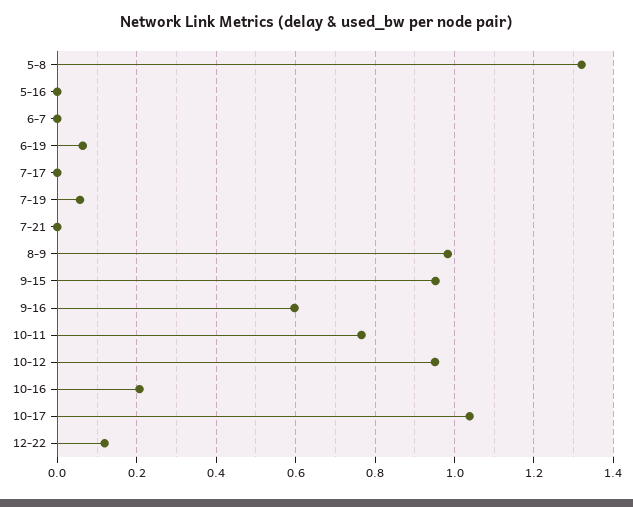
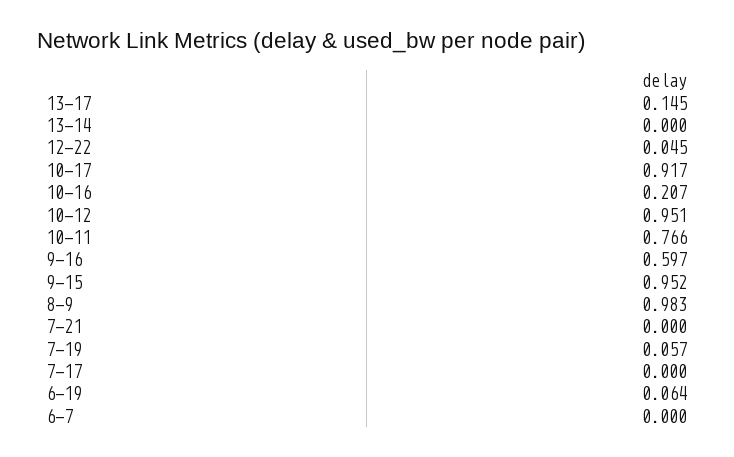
5-8: 1.32 -> none
5-16: 0 -> none
10-17: 1.04 -> 0.917
12-22: 0.12 -> 0.045
13-17: none -> 0.145
13-14: none -> 0

